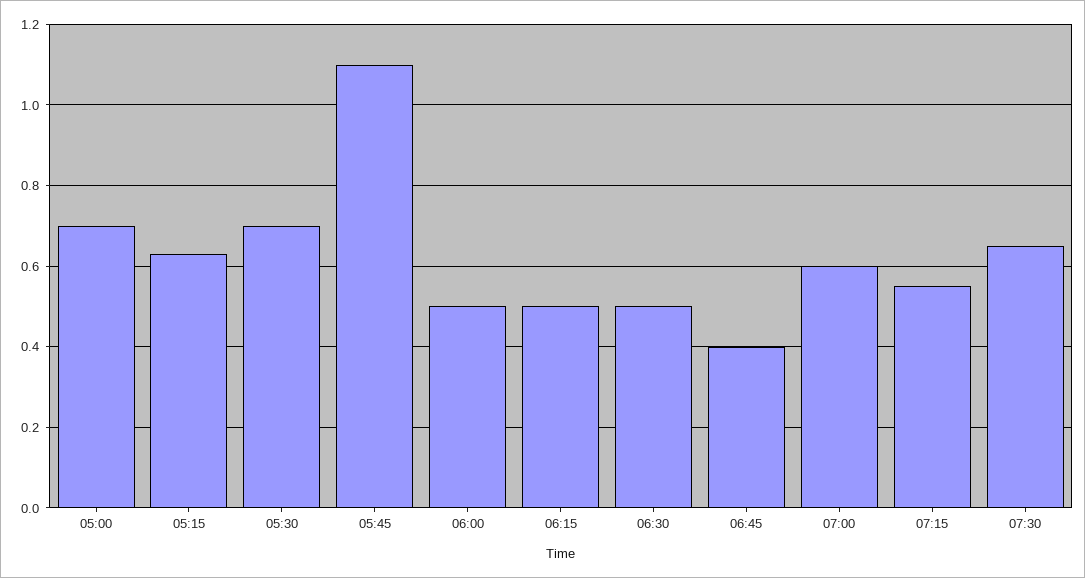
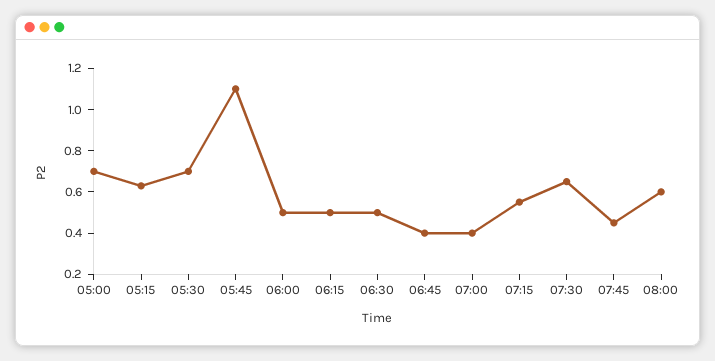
07:00: 0.6 -> 0.4
07:45: none -> 0.45
08:00: none -> 0.6

